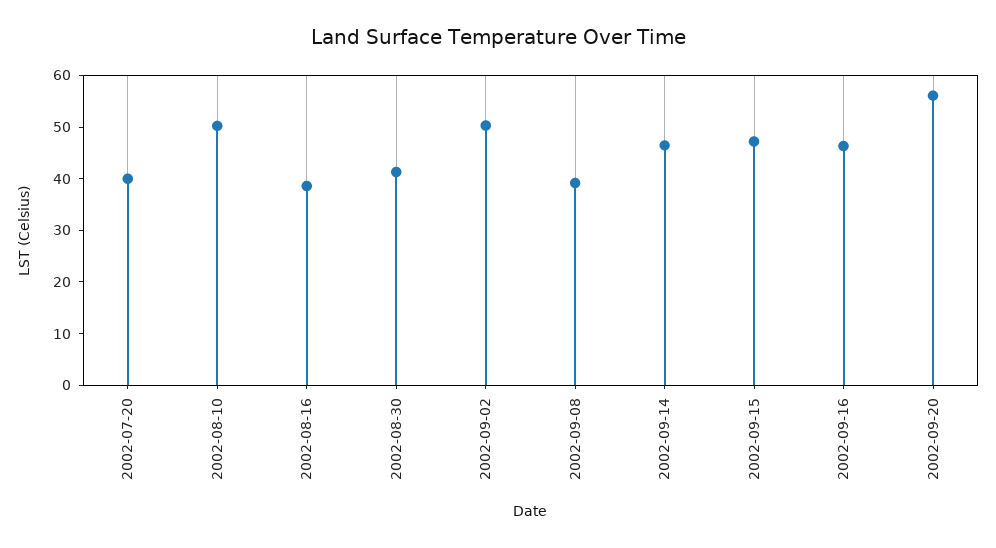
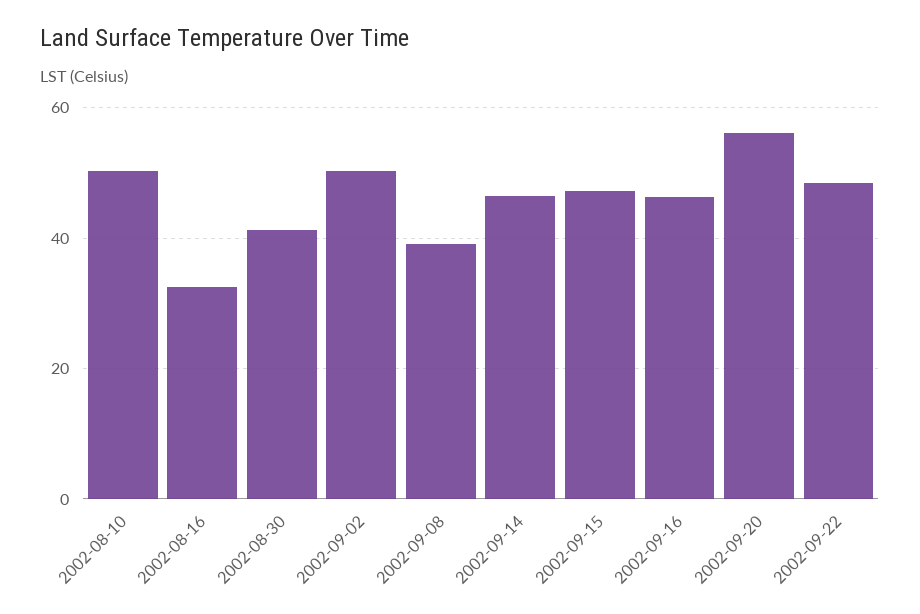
2002-07-20: 40 -> none
2002-08-16: 38 -> 32
2002-09-22: none -> 48

